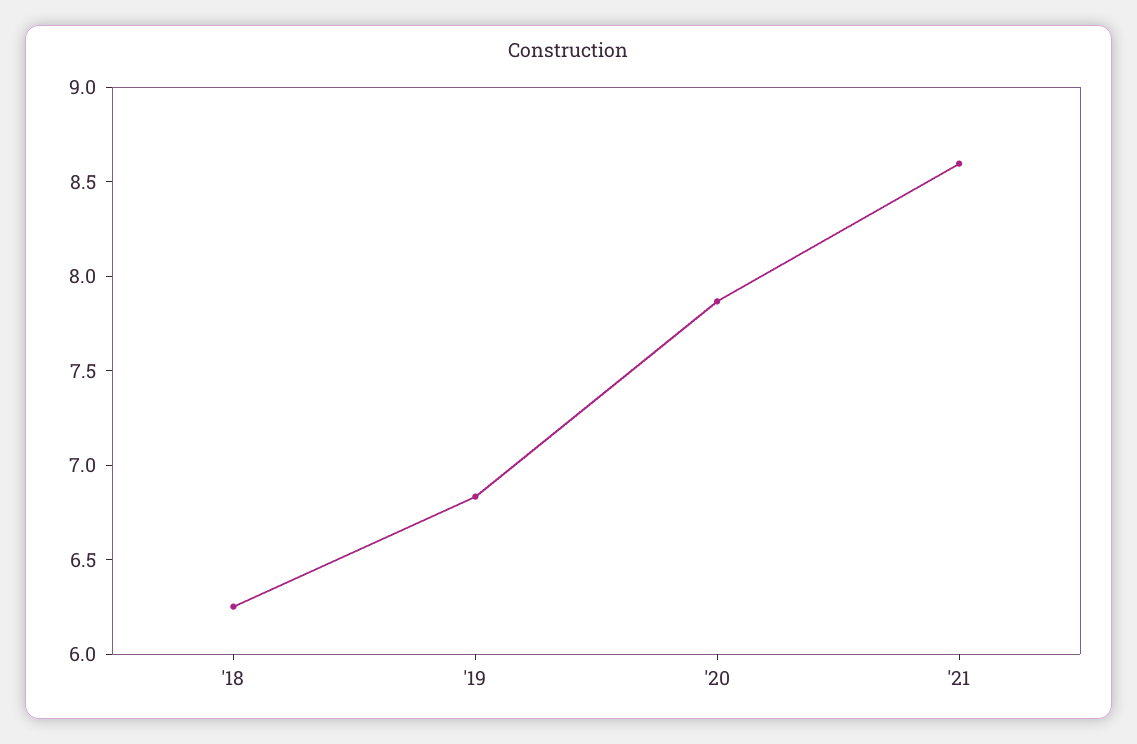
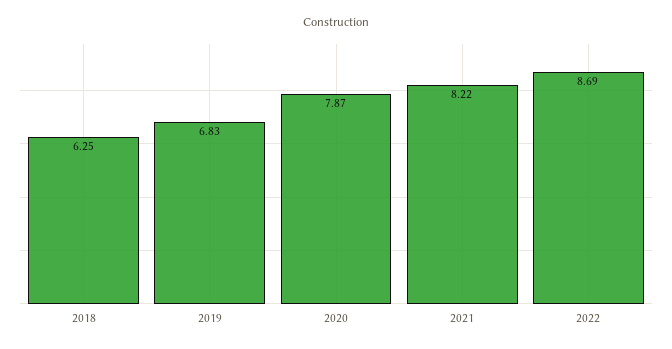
'21: 8.6 -> 8.22
2022: none -> 8.69

